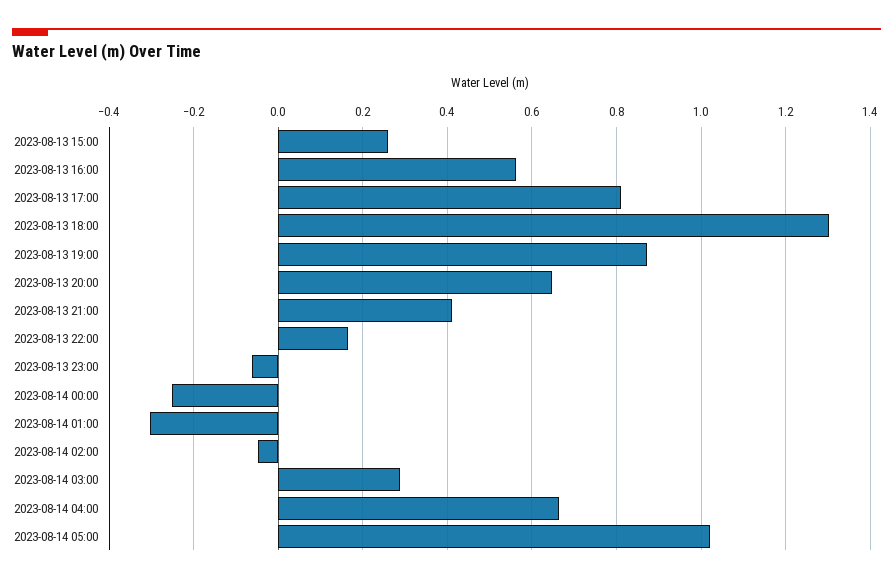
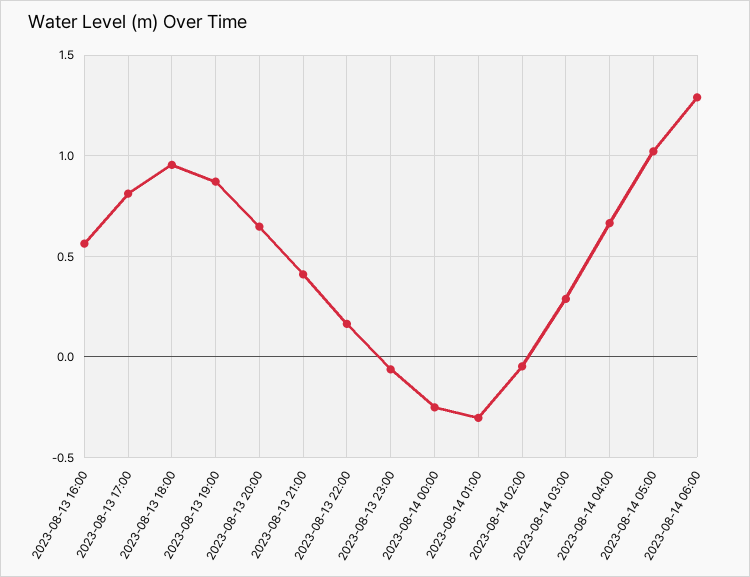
2023-08-13 15:00: 0.26 -> none
2023-08-13 18:00: 1.3 -> 0.95
2023-08-14 06:00: none -> 1.3

